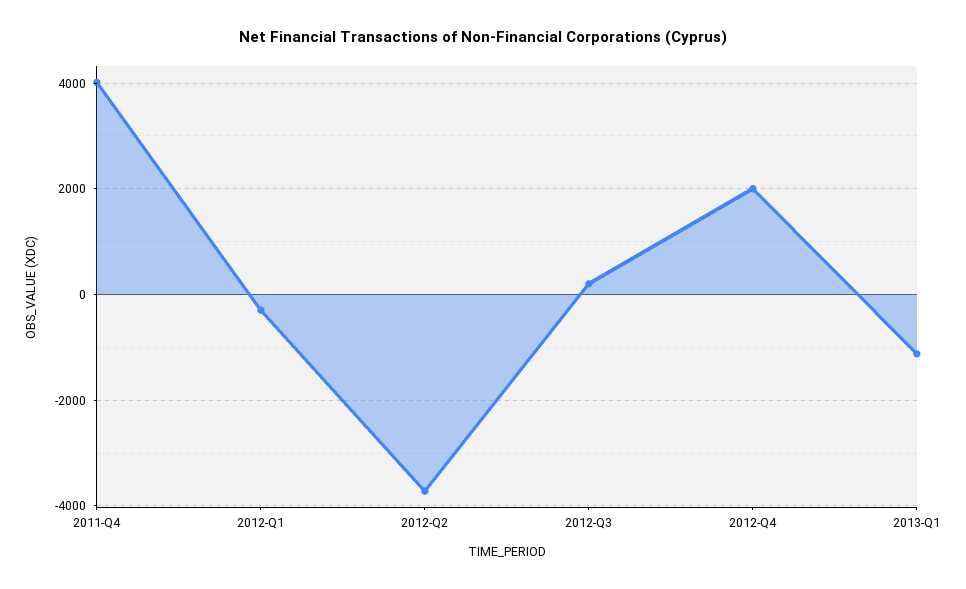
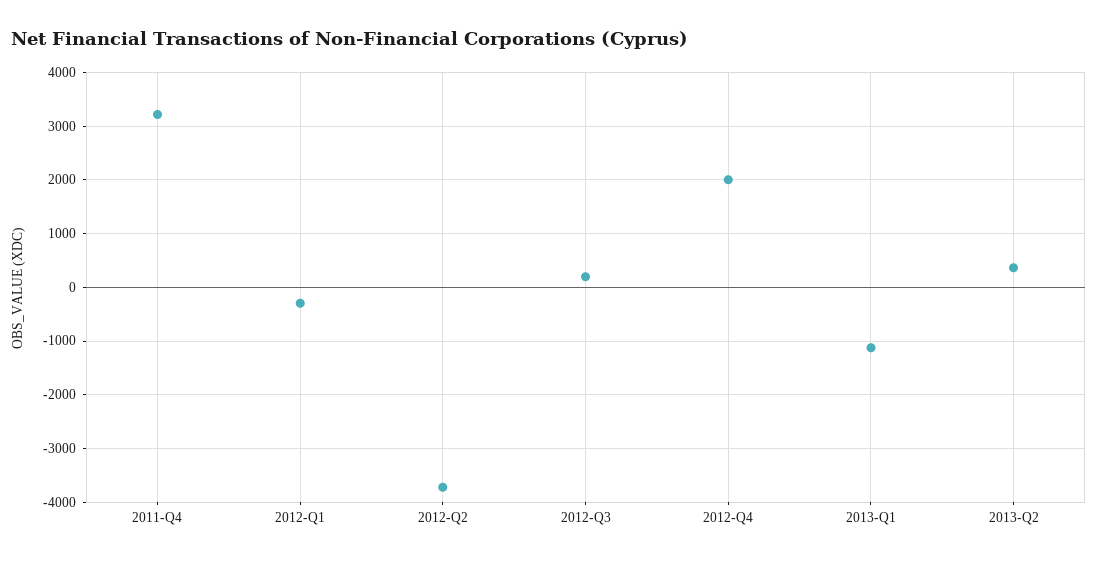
2011-Q4: 4000 -> 3200
2013-Q2: none -> 400

